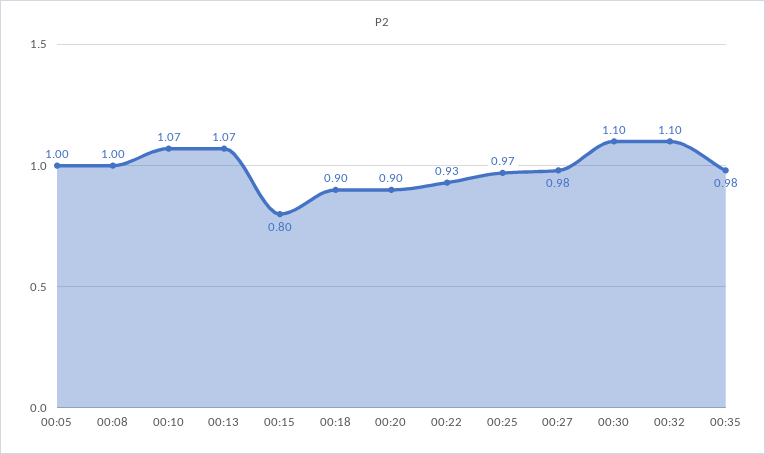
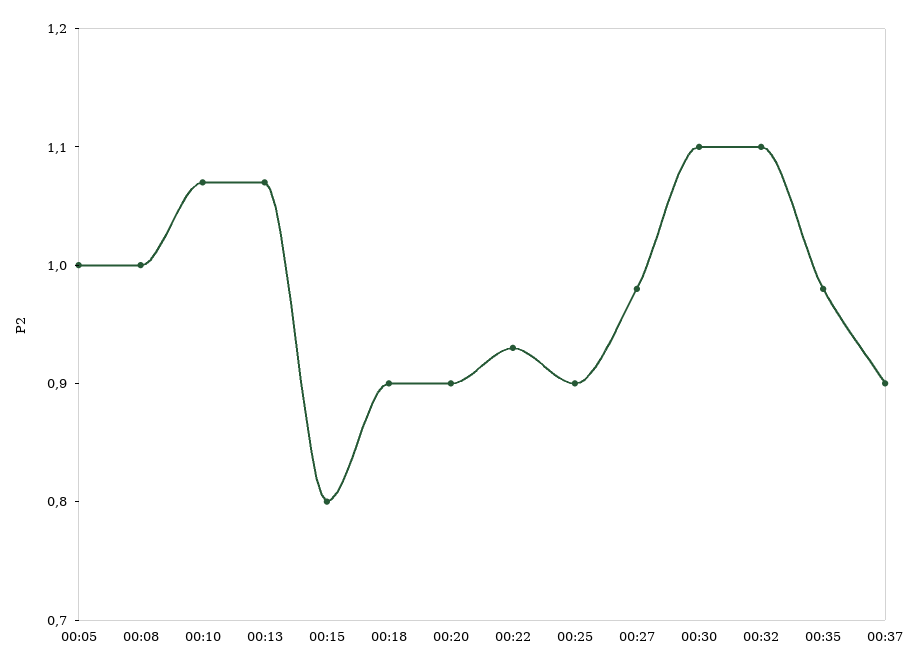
00:25: 0.97 -> 0.9
00:37: none -> 0.9

